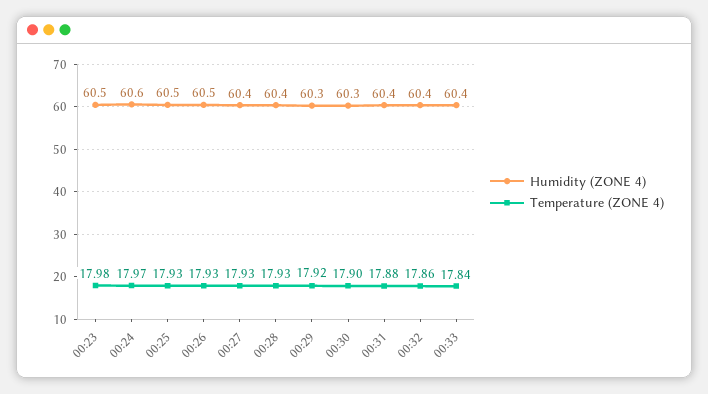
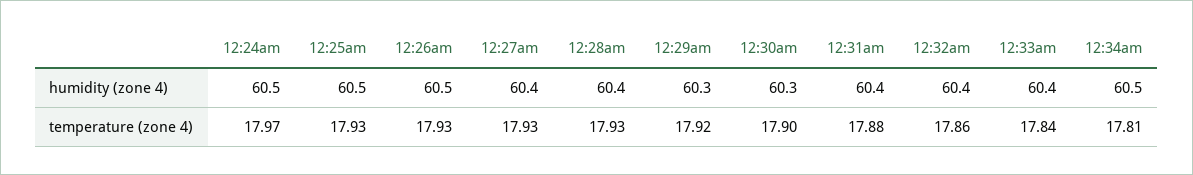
Humidity (ZONE 4), 00:23: 60.5 -> none
Temperature (ZONE 4), 00:23: 17.98 -> none
Humidity (ZONE 4), 00:24: 60.6 -> 60.5
Humidity (ZONE 4), 12:34am: none -> 60.5
Temperature (ZONE 4), 12:34am: none -> 17.81

